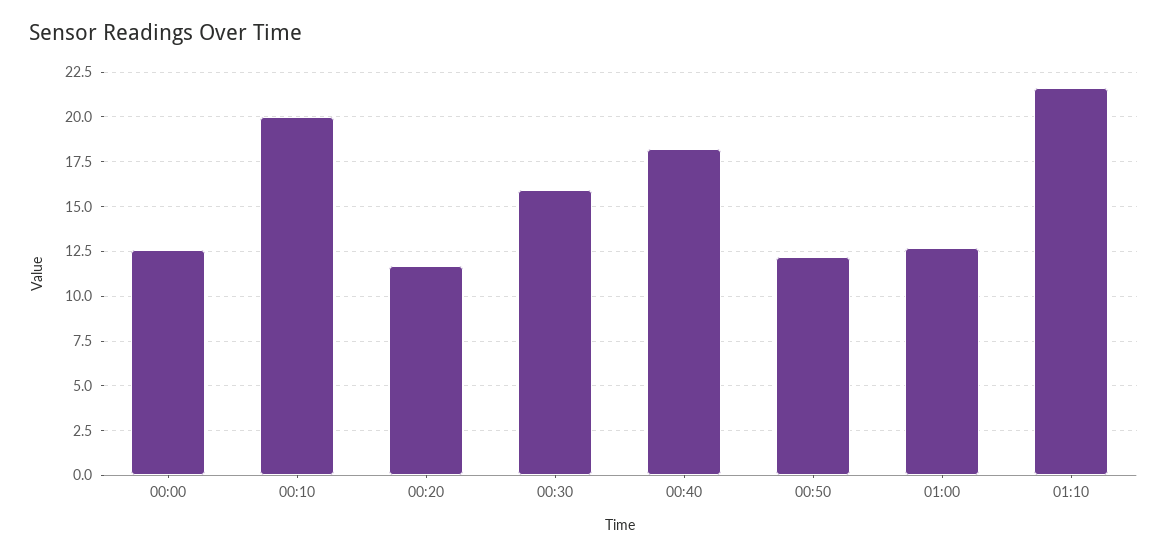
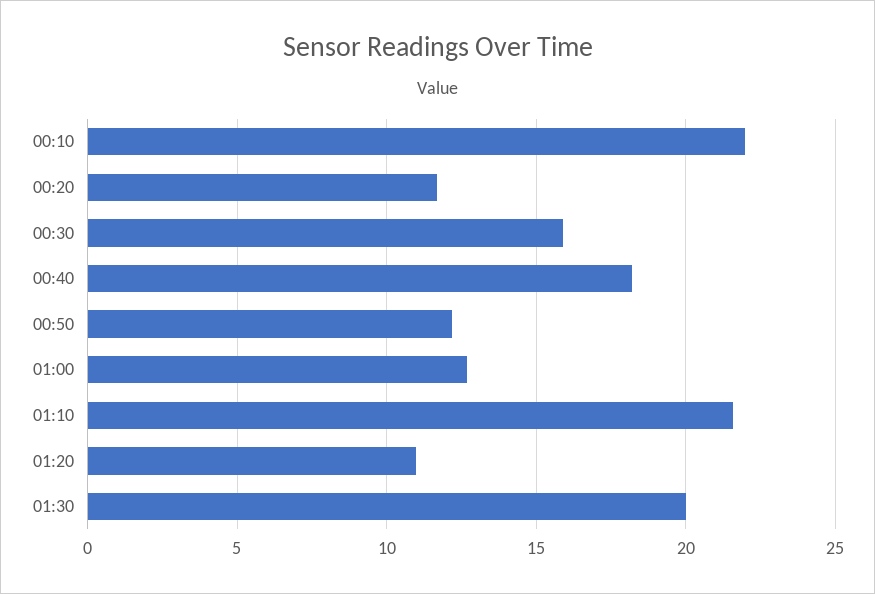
00:00: 12.5 -> none
00:10: 20 -> 22
01:20: none -> 11
01:30: none -> 20

